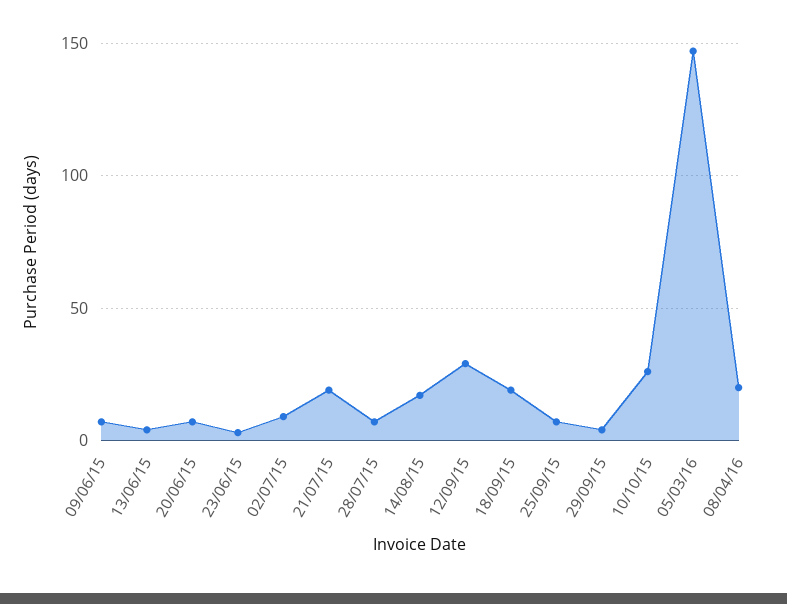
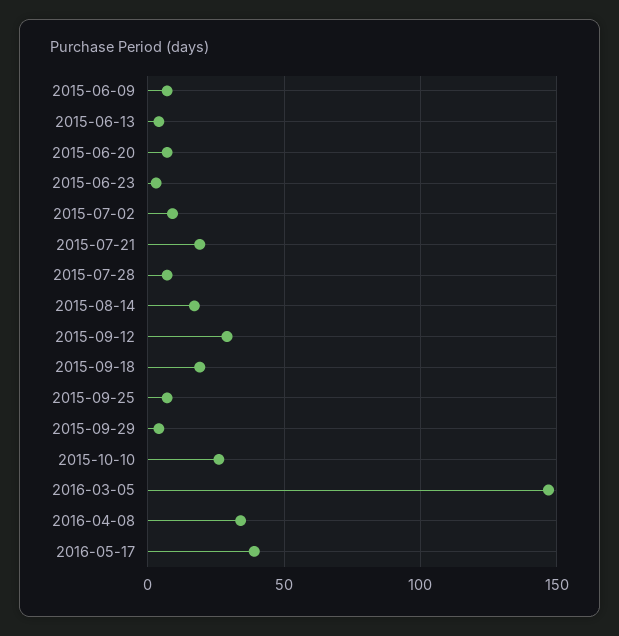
08/04/16: 20 -> 35
2016-05-17: none -> 40

